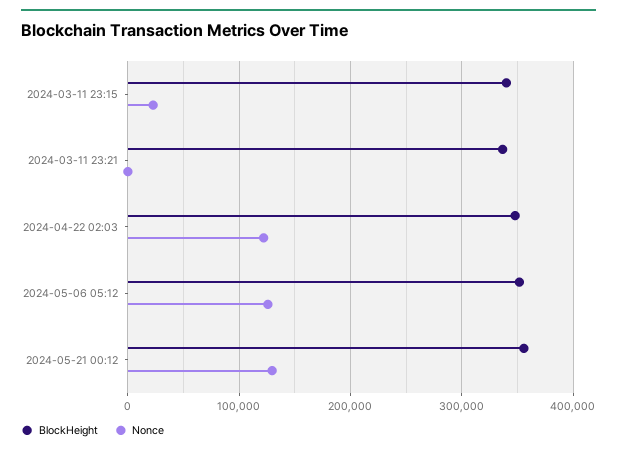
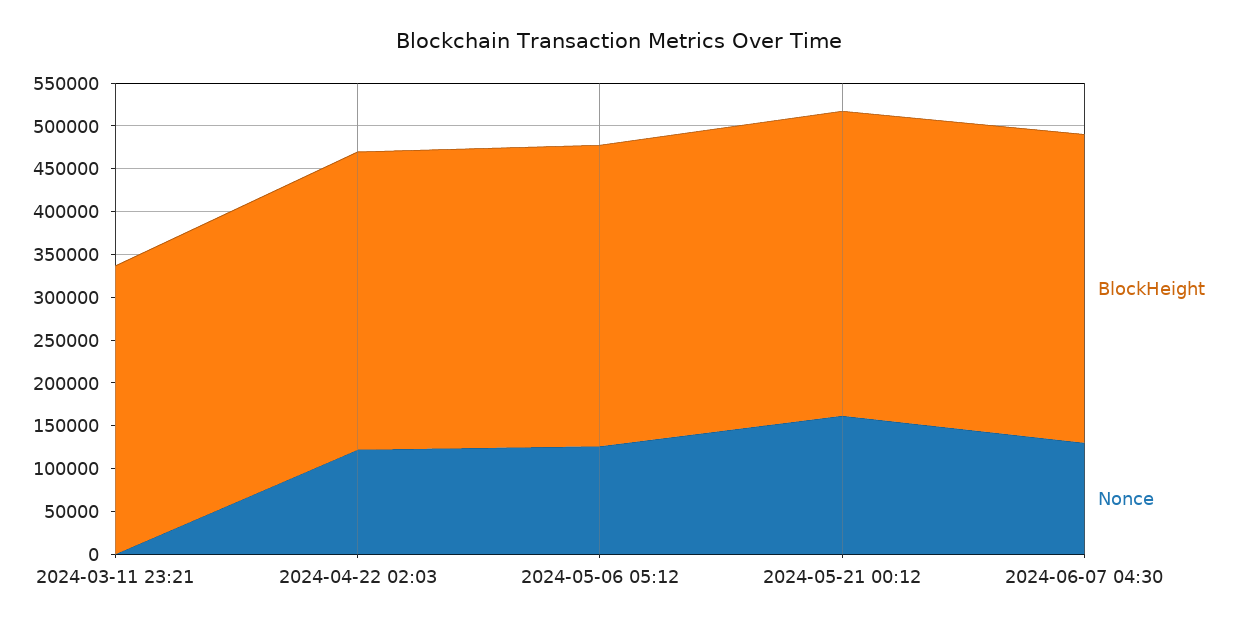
BlockHeight, 2024-03-11 23:15: 340000 -> none
Nonce, 2024-03-11 23:15: 20000 -> none
Nonce, 2024-05-21 00:12: 130000 -> 160000
BlockHeight, 2024-06-07 04:30: none -> 360000
Nonce, 2024-06-07 04:30: none -> 130000

